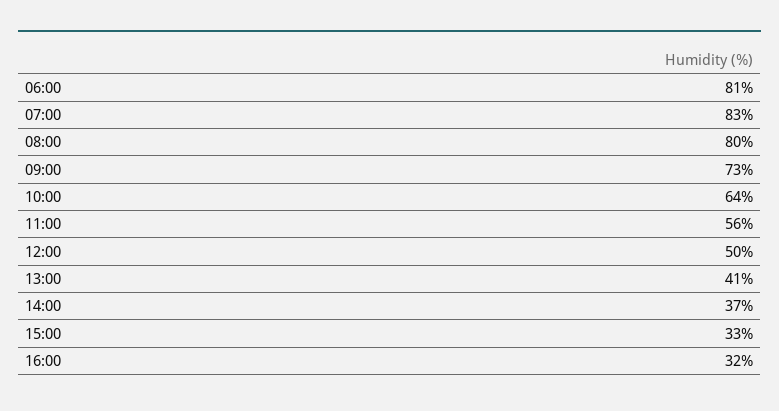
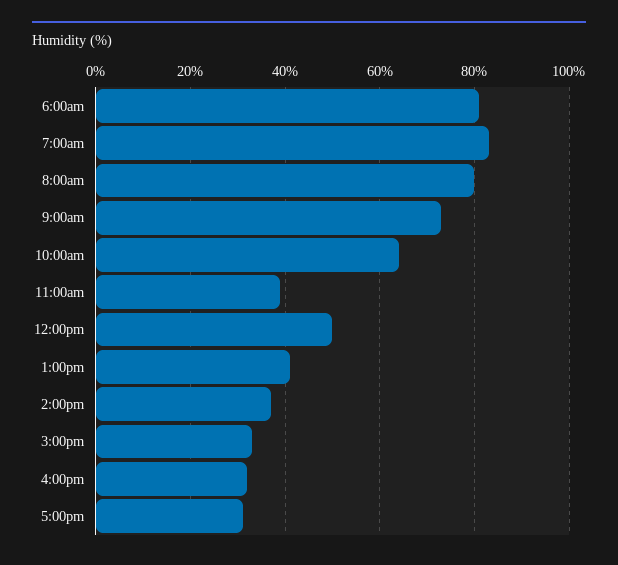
11:00: 56 -> 40
5:00pm: none -> 30

